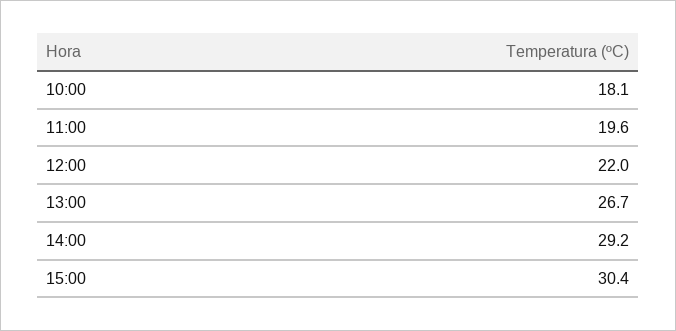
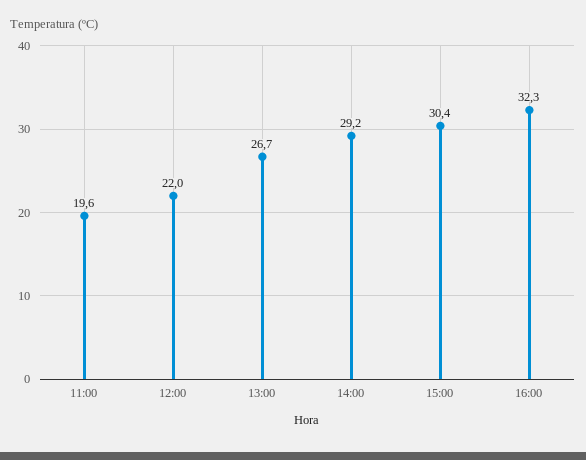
10:00: 18.1 -> none
16:00: none -> 32.3

